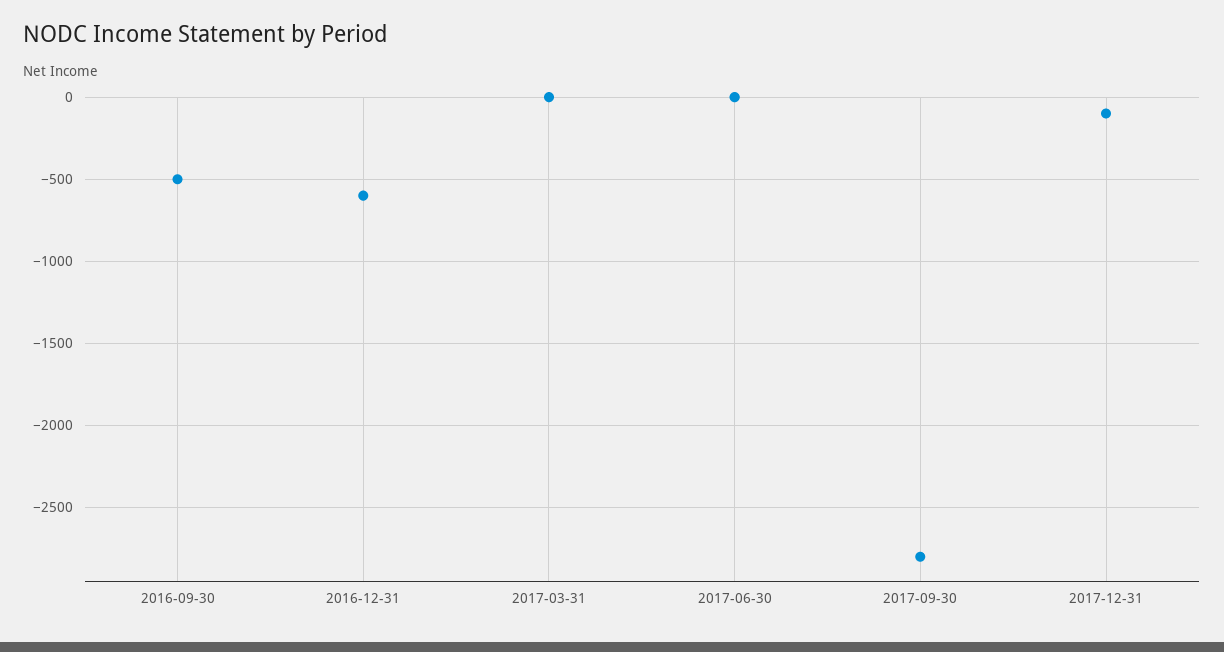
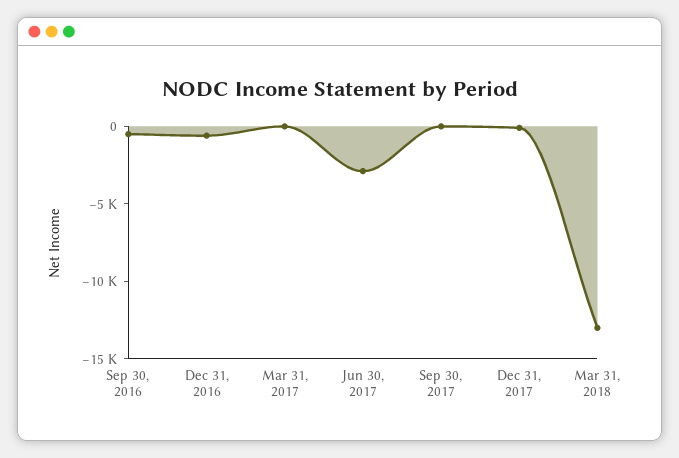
2017-06-30: 0 -> -3000
2017-09-30: -2800 -> 0
Mar 31, 2018: none -> -13000

